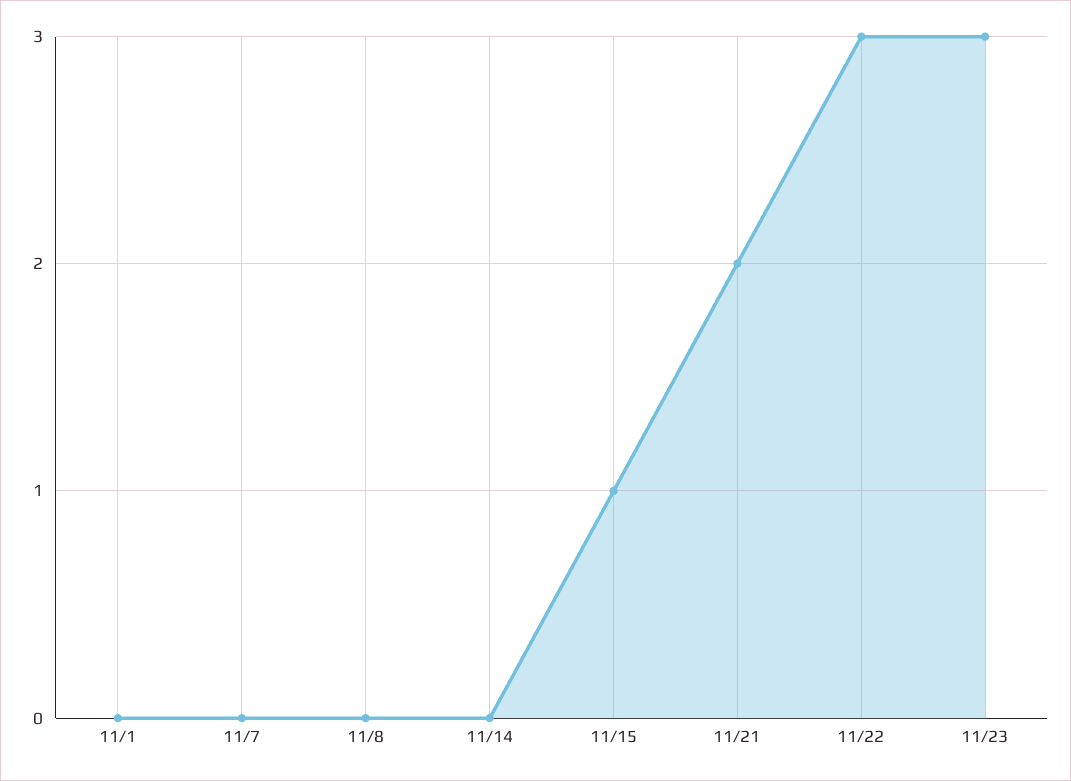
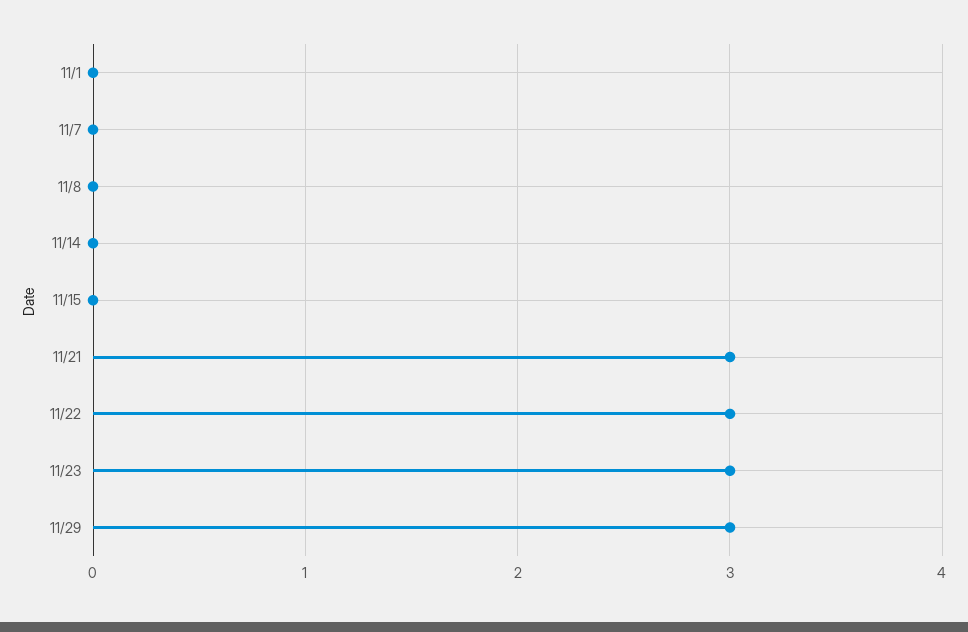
11/15: 1 -> 0
11/21: 2 -> 3
11/29: none -> 3

